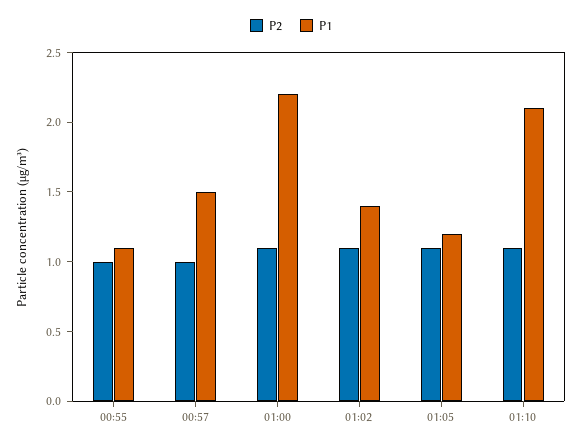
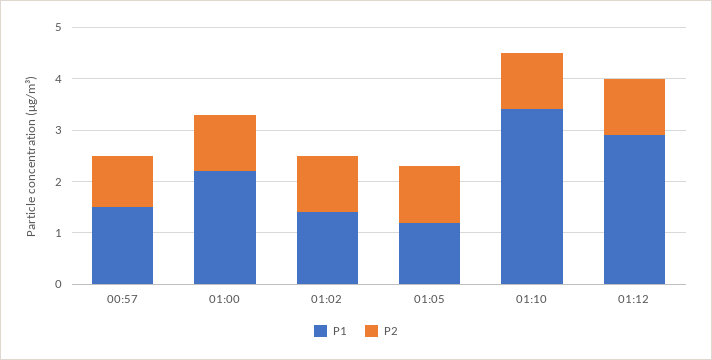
P2, 00:55: 1 -> none
P1, 00:55: 1.1 -> none
P1, 01:10: 2.1 -> 3.5
P1, 01:12: none -> 3
P2, 01:12: none -> 1

